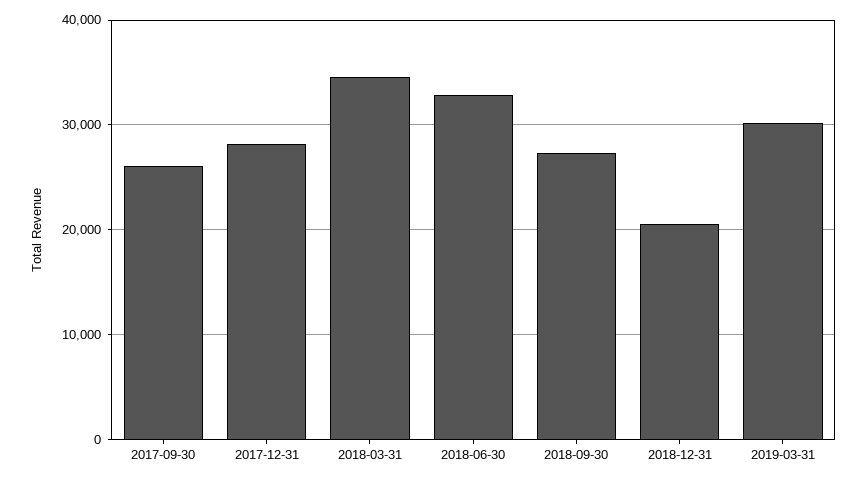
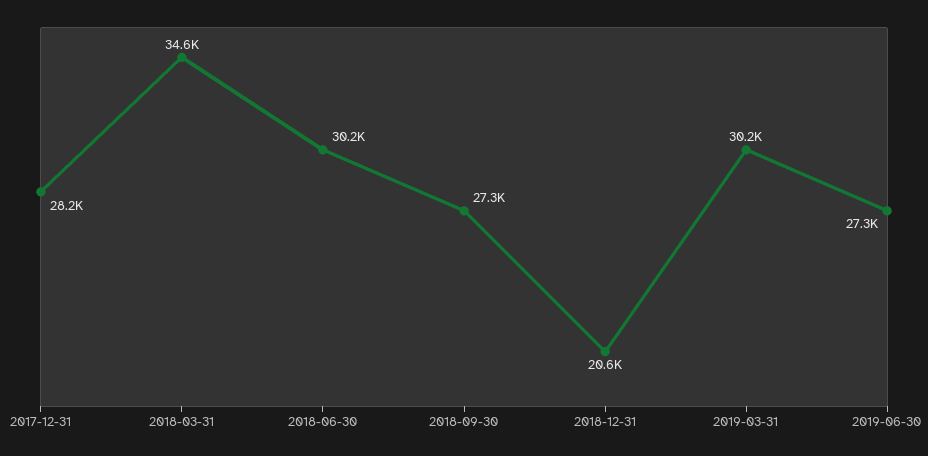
2017-09-30: 26000 -> none
2018-06-30: 33000 -> 30200
2019-06-30: none -> 27300

